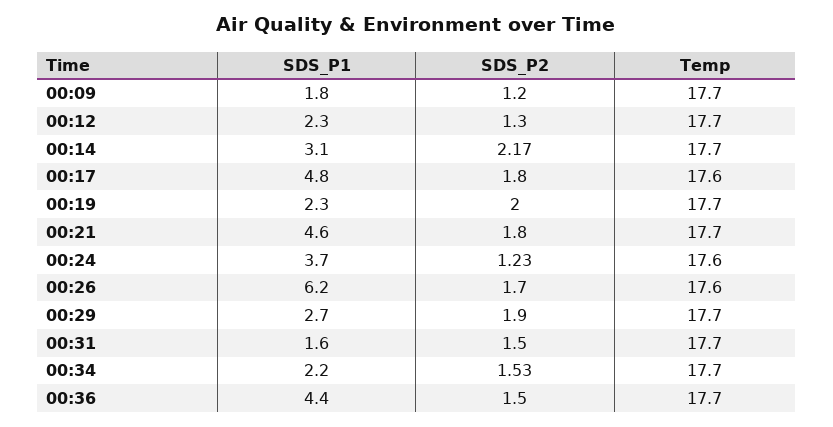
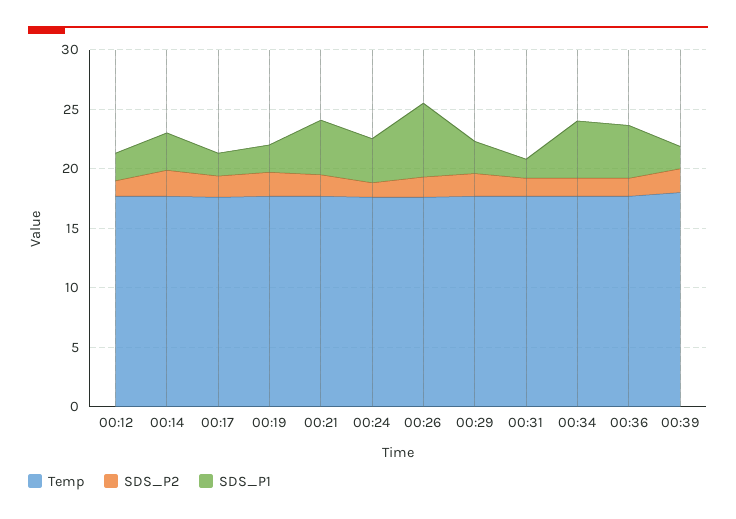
SDS_P1, 00:09: 1.8 -> none
SDS_P2, 00:09: 1.2 -> none
Temp, 00:09: 17.7 -> none
SDS_P1, 00:17: 4.8 -> 2
SDS_P1, 00:34: 2.2 -> 5
Temp, 00:39: none -> 18
SDS_P2, 00:39: none -> 2
SDS_P1, 00:39: none -> 2

